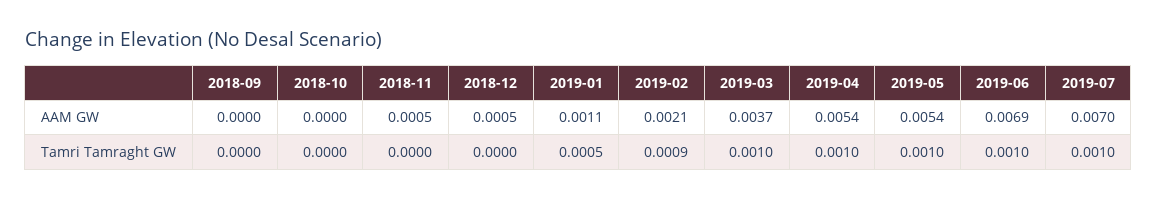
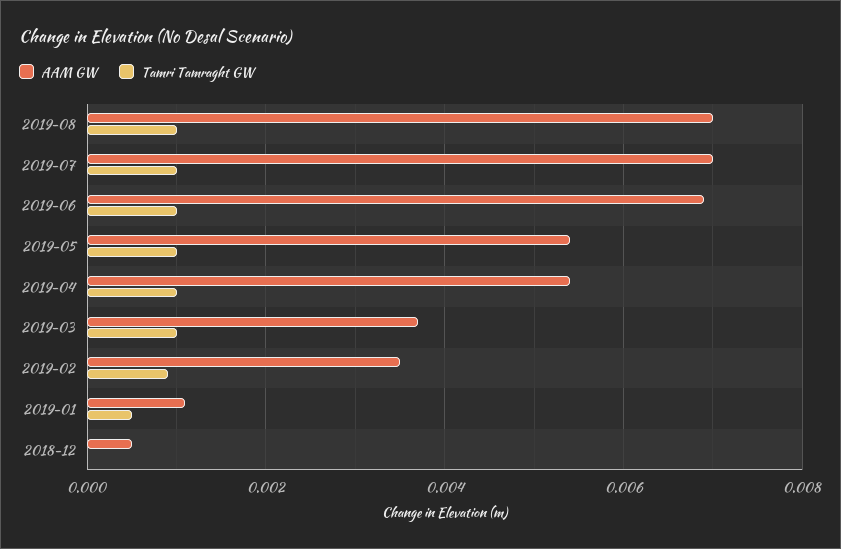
AAM GW, 2018-09: 0 -> none
AAM GW, 2018-10: 0 -> none
AAM GW, 2018-11: 0.0005 -> none
AAM GW, 2019-02: 0.0021 -> 0.0035
Tamri Tamraght GW, 2018-09: 0 -> none
Tamri Tamraght GW, 2018-10: 0 -> none
Tamri Tamraght GW, 2018-11: 0 -> none
AAM GW, 2019-08: none -> 0.007
Tamri Tamraght GW, 2019-08: none -> 0.001

